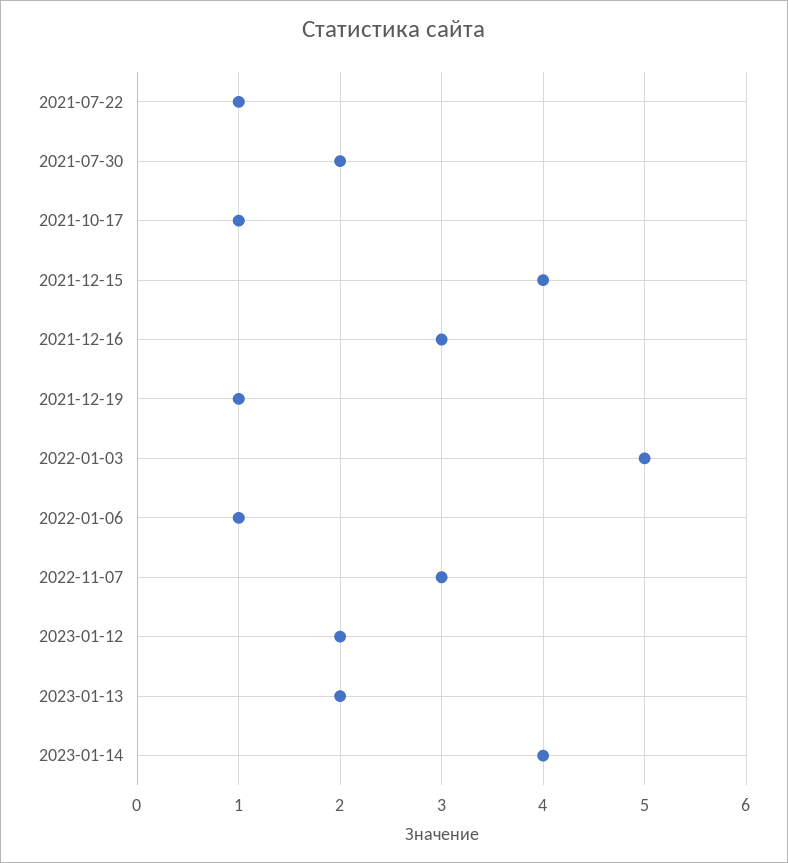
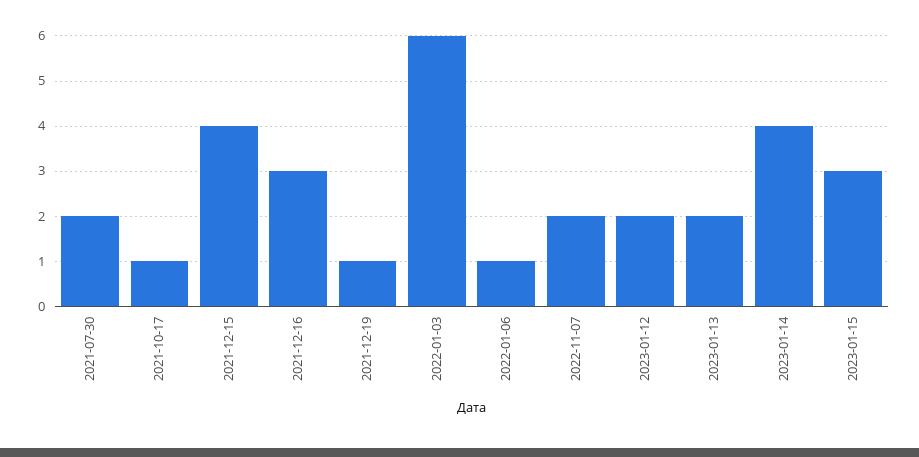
2021-07-22: 1 -> none
2022-01-03: 5 -> 6
2022-11-07: 3 -> 2
2023-01-15: none -> 3

